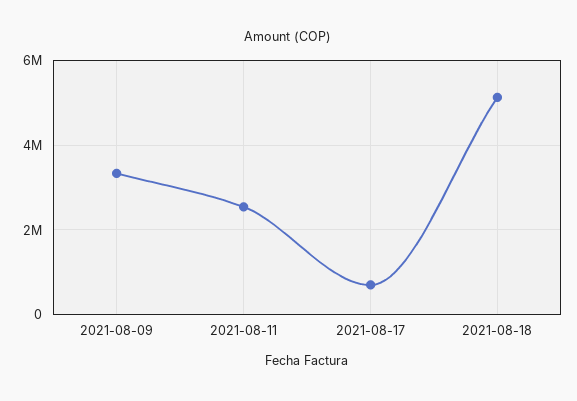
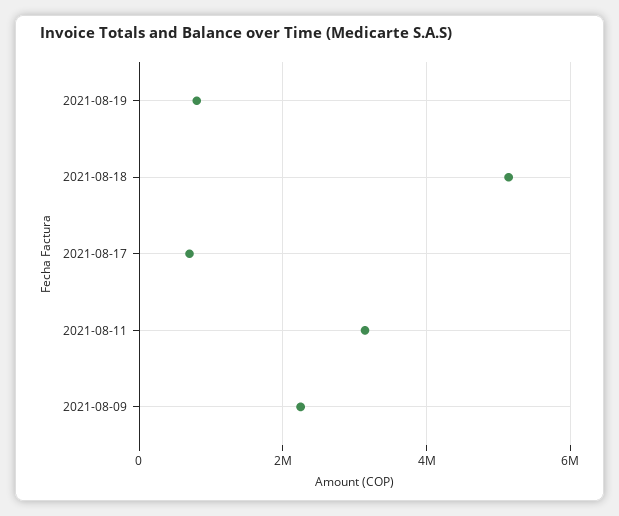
2021-08-09: 3400000 -> 2200000
2021-08-11: 2600000 -> 3200000
2021-08-19: none -> 800000

